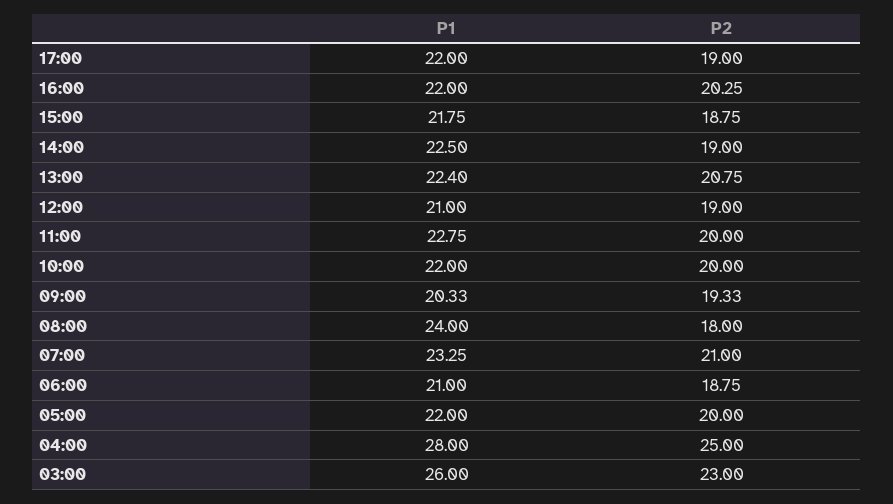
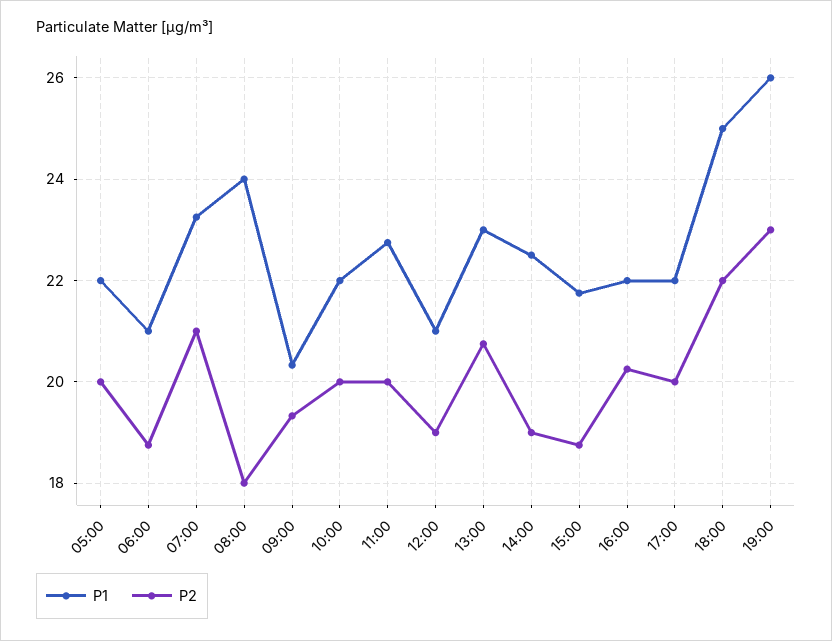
P2, 17:00: 19 -> 20
P1, 13:00: 22.4 -> 23
P1, 04:00: 28 -> none
P2, 04:00: 25 -> none
P1, 03:00: 26 -> none
P2, 03:00: 23 -> none
P1, 18:00: none -> 25
P2, 18:00: none -> 22
P1, 19:00: none -> 26
P2, 19:00: none -> 23

